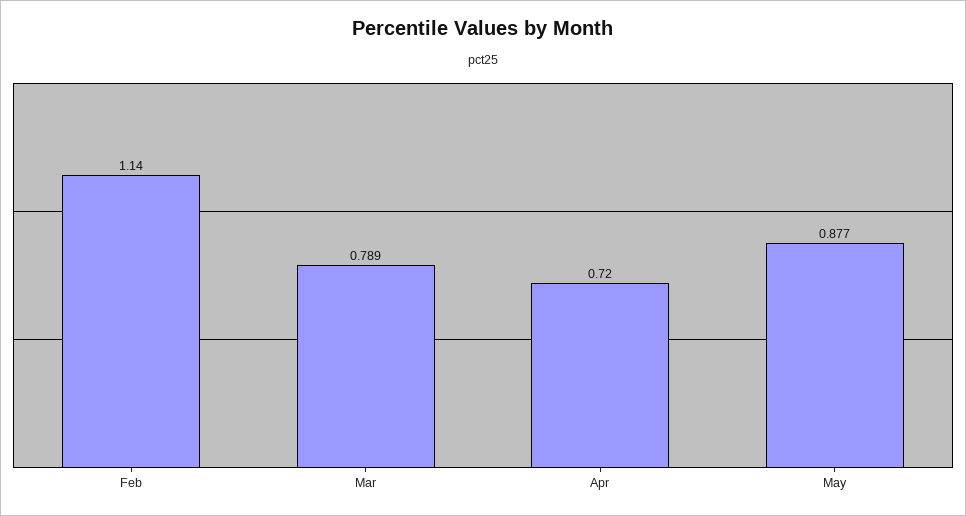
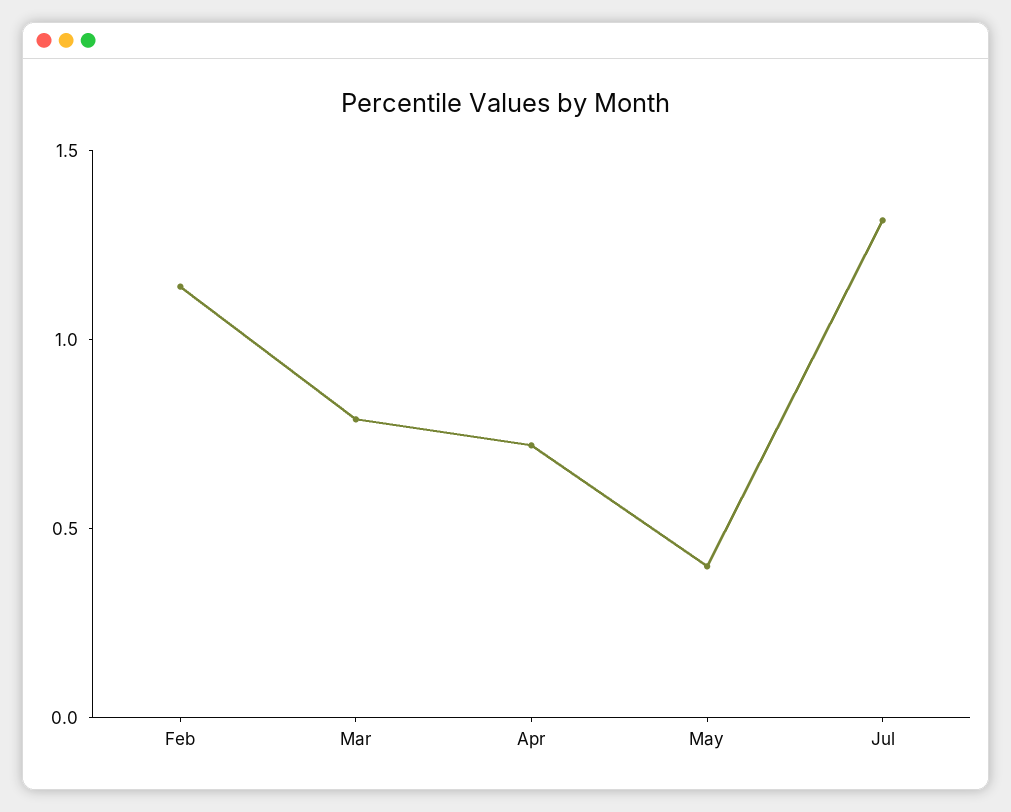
May: 0.877 -> 0.4
Jul: none -> 1.3

